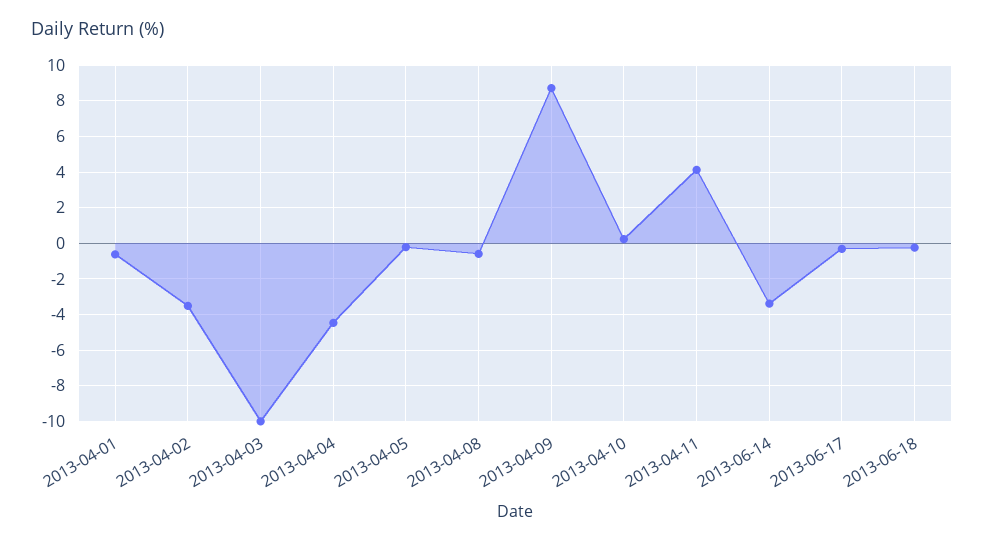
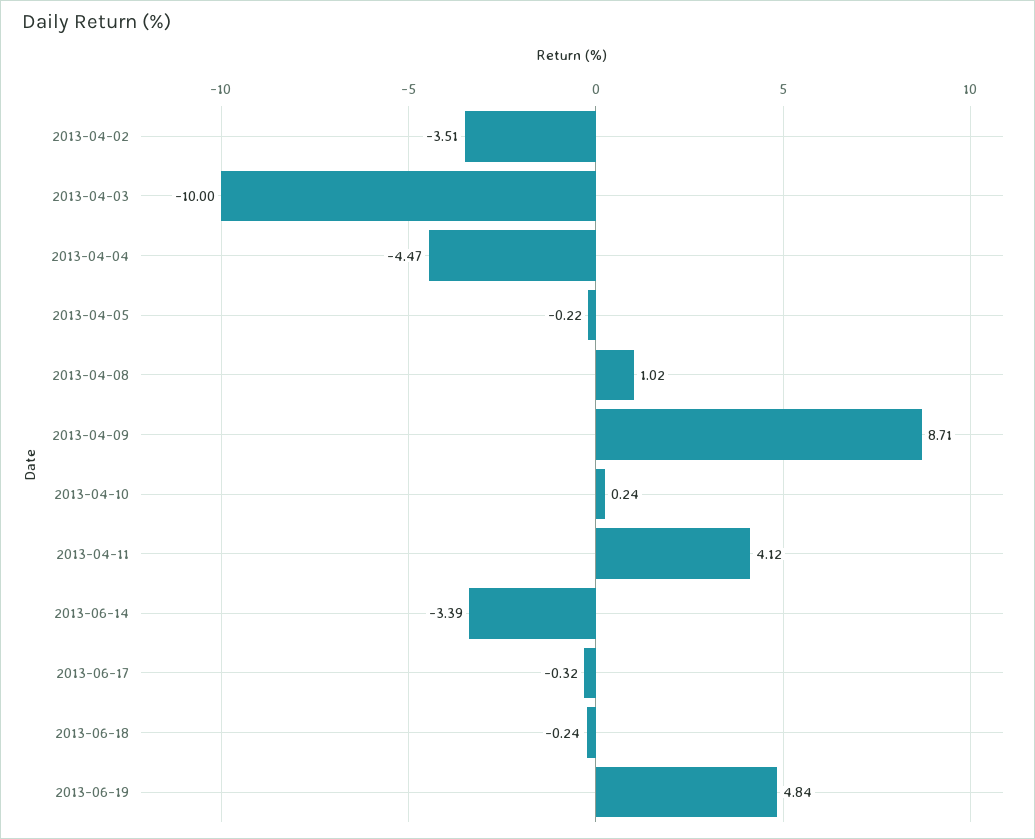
2013-04-01: -0.5 -> none
2013-04-08: -0.5 -> 1.02
2013-06-19: none -> 4.84

